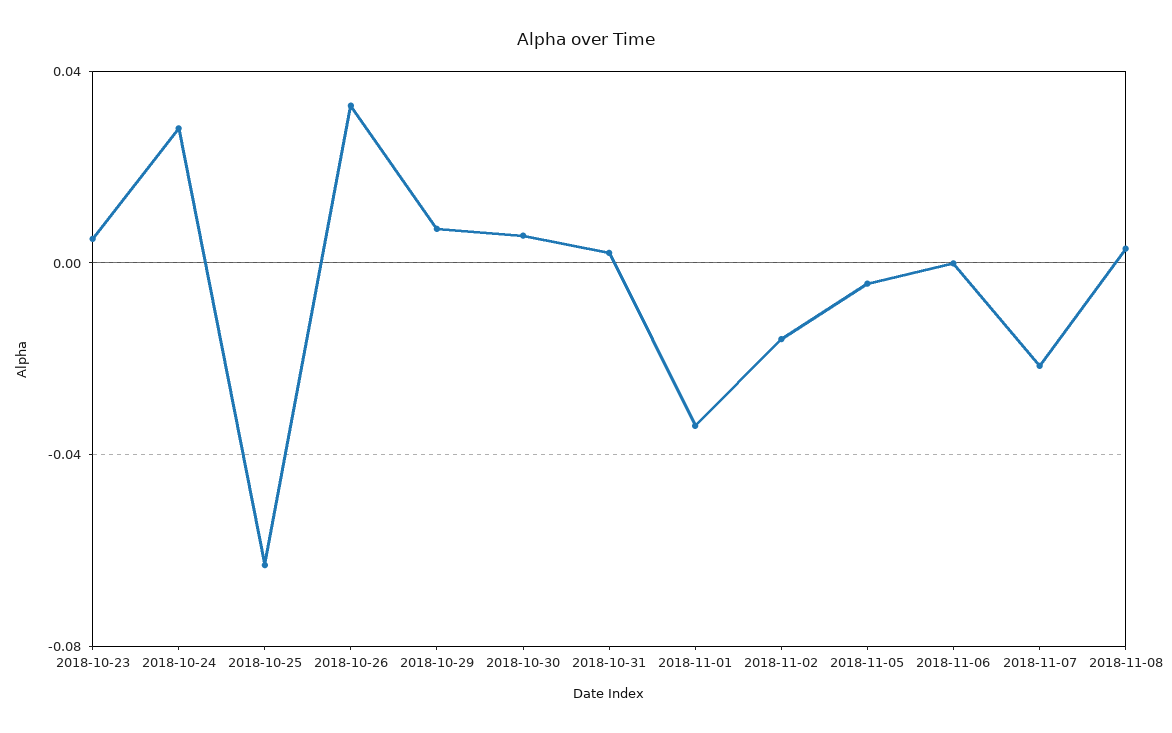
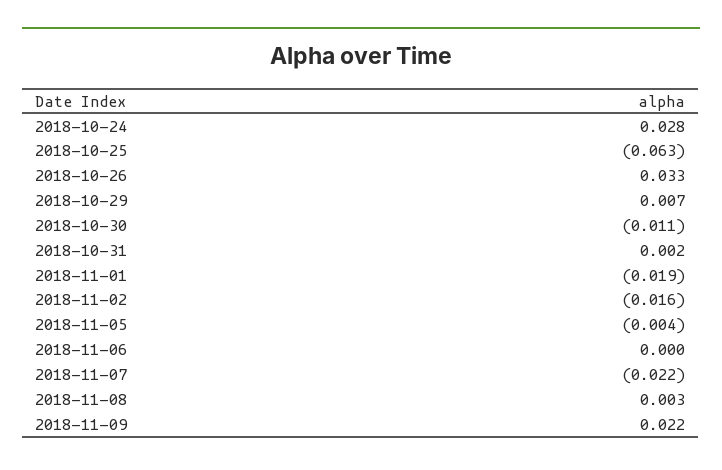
2018-10-23: 0.005 -> none
2018-10-30: 0.005 -> -0.011
2018-11-01: -0.035 -> -0.019
2018-11-09: none -> 0.022

